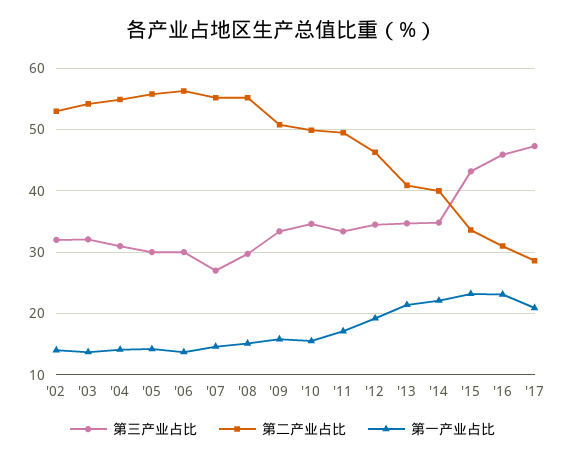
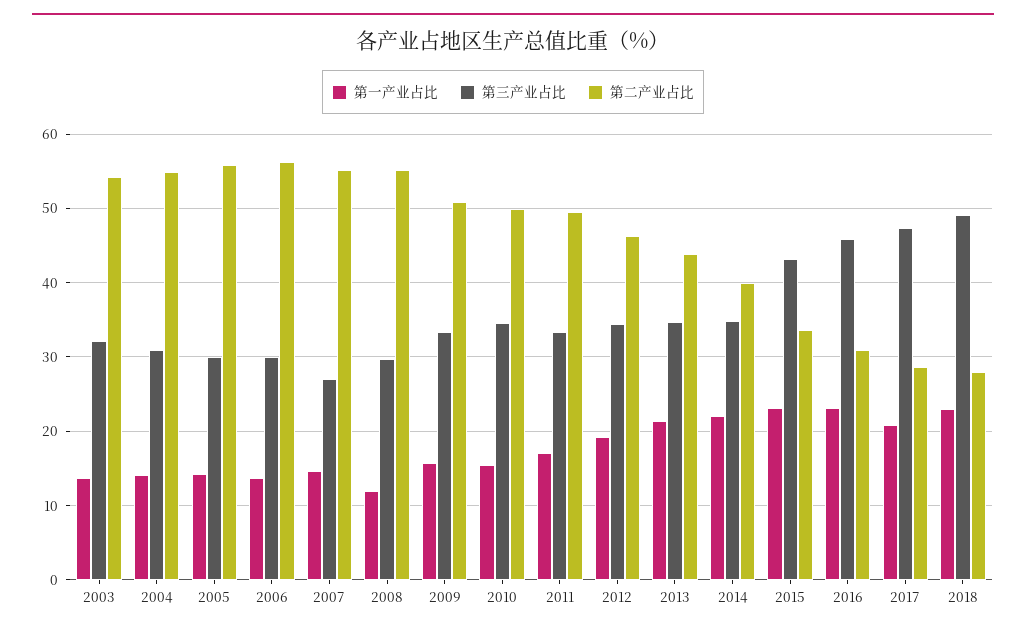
第三产业占比, '02: 32 -> none
第二产业占比, '02: 53 -> none
第一产业占比, '02: 14 -> none
第一产业占比, '08: 15 -> 12
第二产业占比, '13: 41 -> 44
第一产业占比, 2018: none -> 23
第三产业占比, 2018: none -> 49
第二产业占比, 2018: none -> 28

